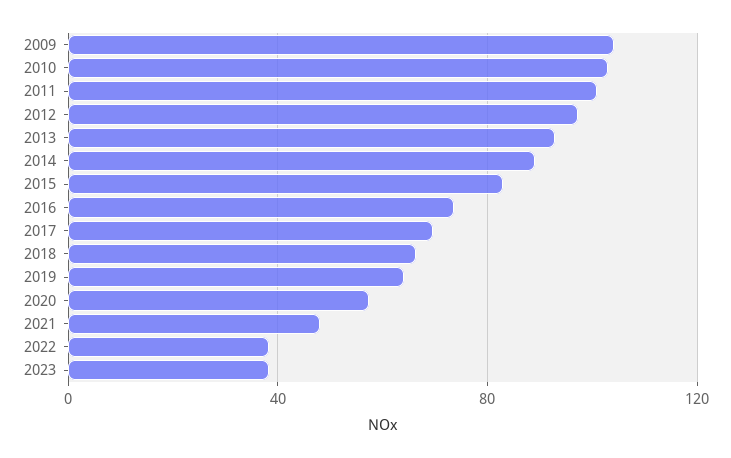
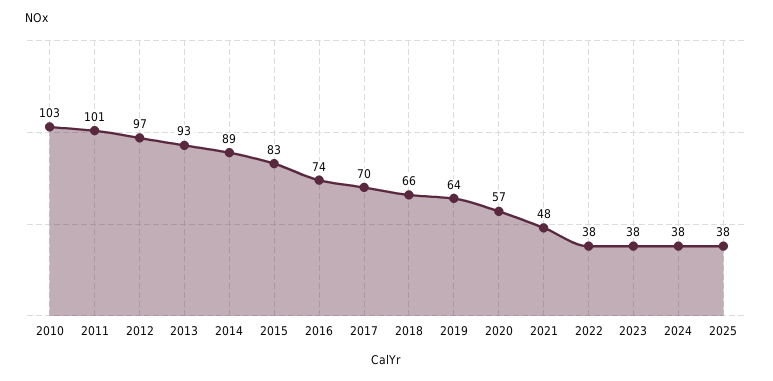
2009: 105 -> none
2024: none -> 38
2025: none -> 38

